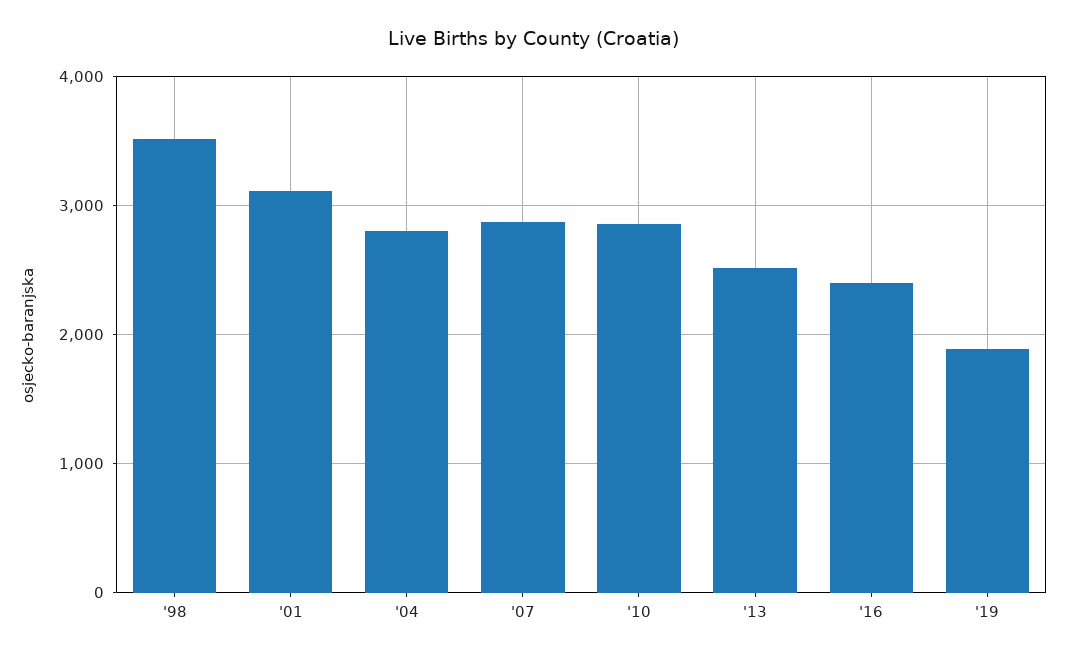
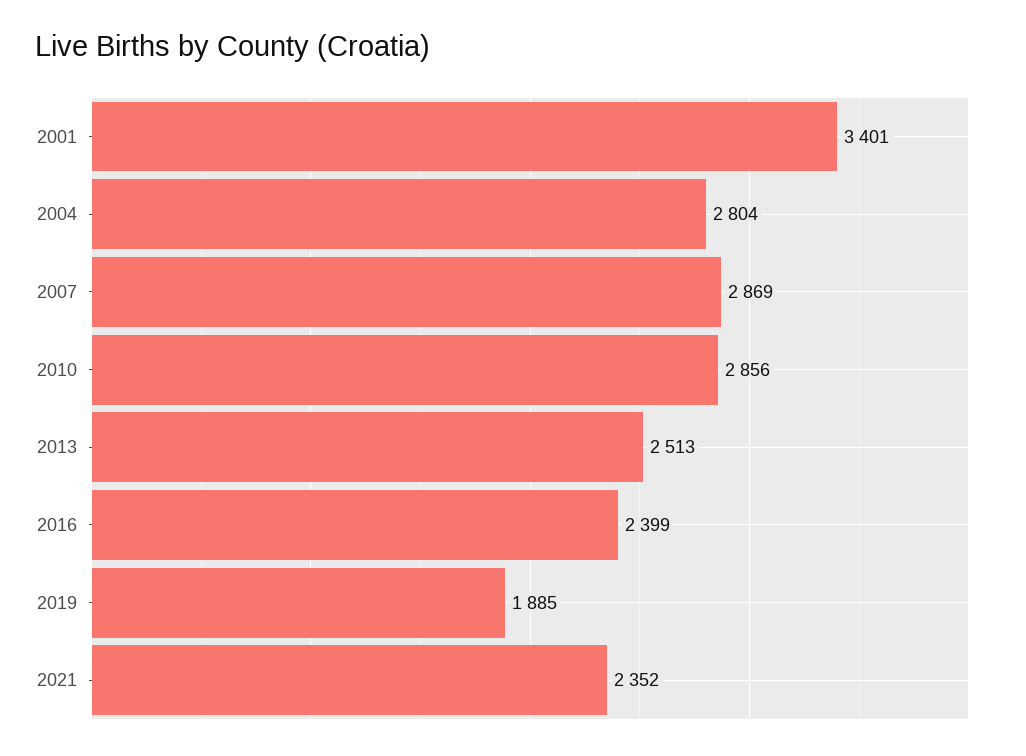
'98: 3500 -> none
'01: 3100 -> 3401
2021: none -> 2352

